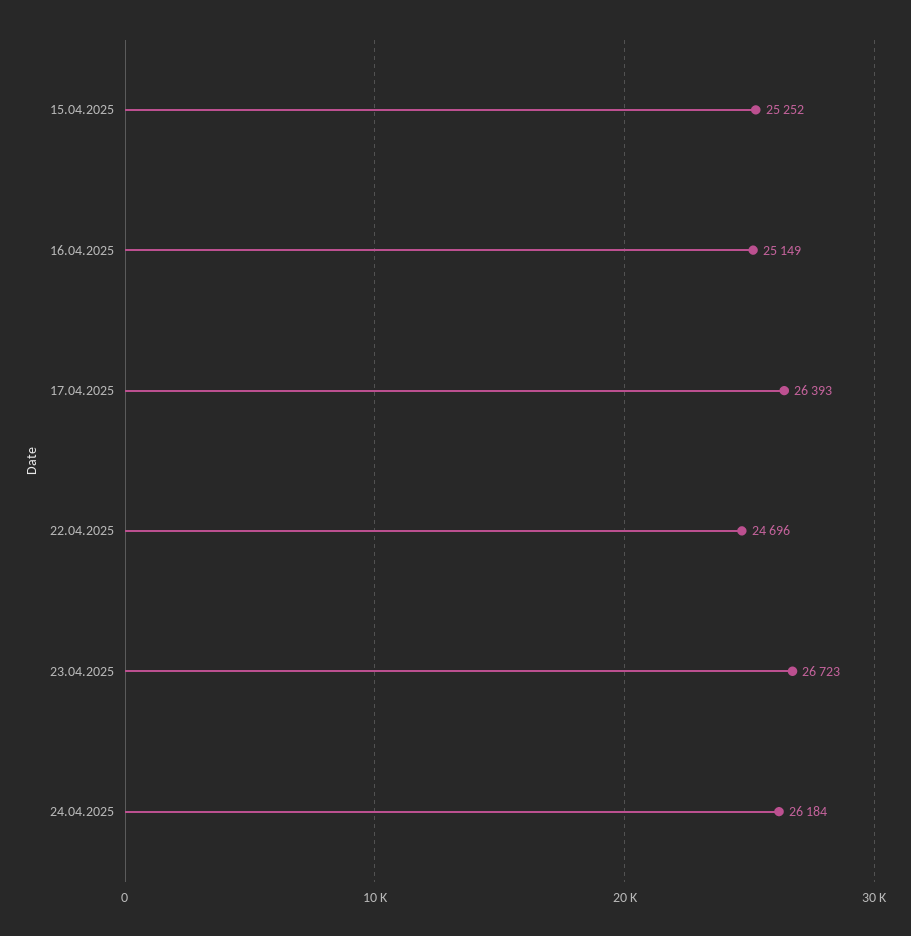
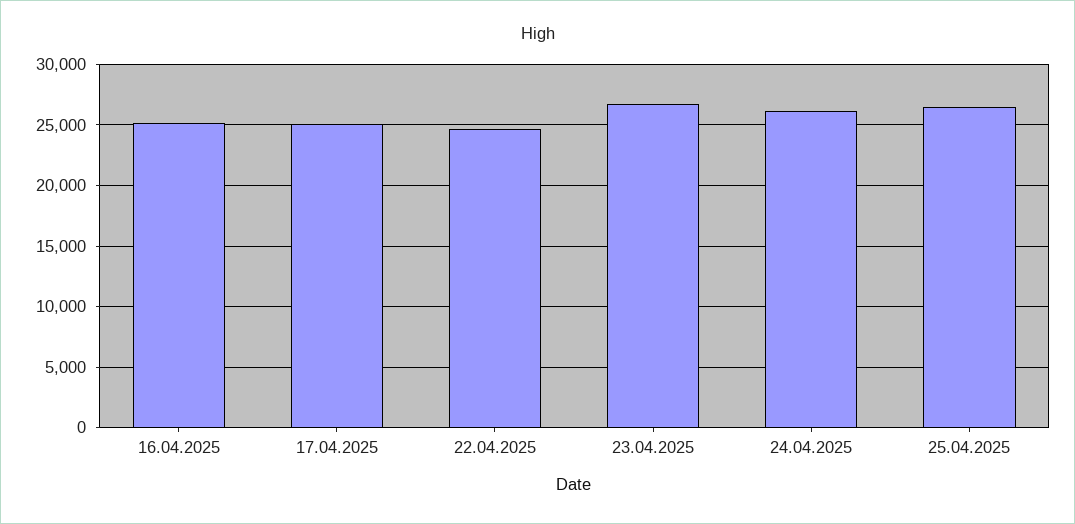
15.04.2025: 25252 -> none
17.04.2025: 26393 -> 25000
25.04.2025: none -> 26500

